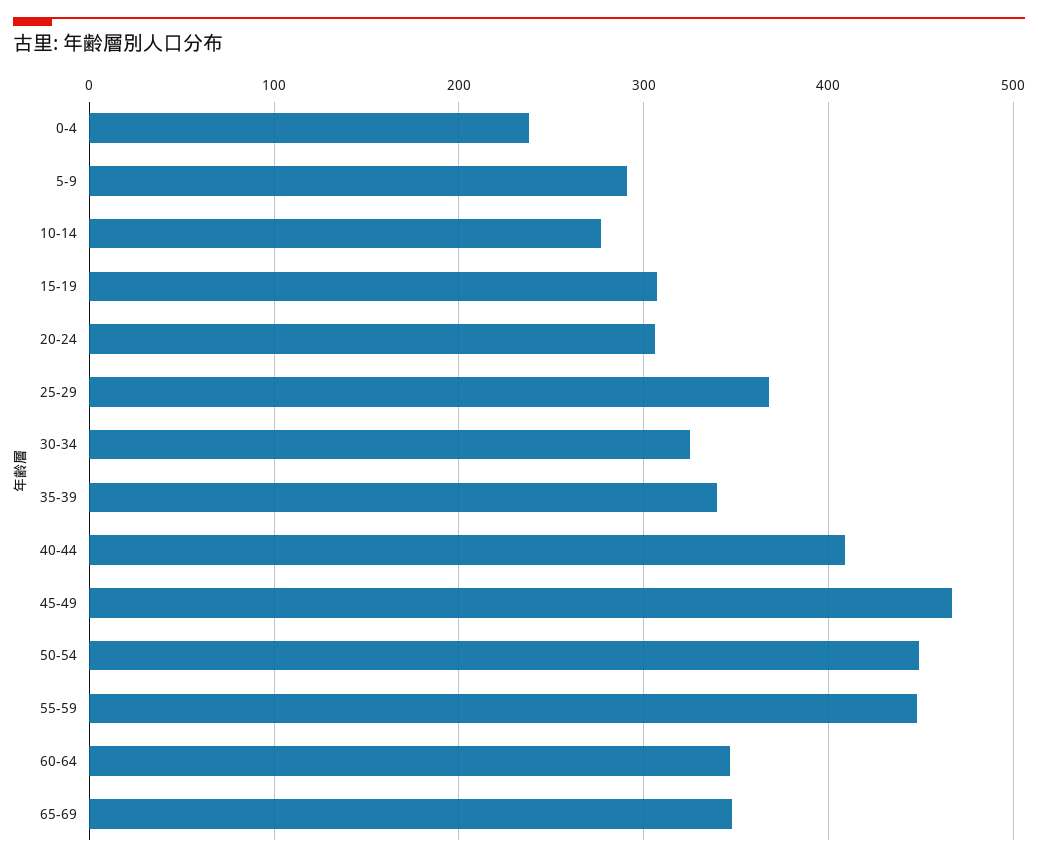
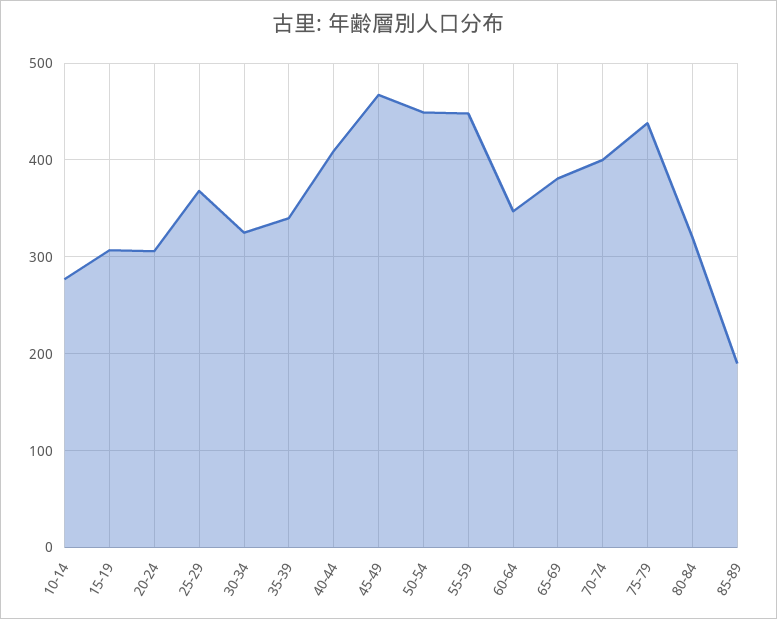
0-4: 240 -> none
5-9: 290 -> none
65-69: 350 -> 380
70-74: none -> 400
75-79: none -> 440
80-84: none -> 320
85-89: none -> 190

